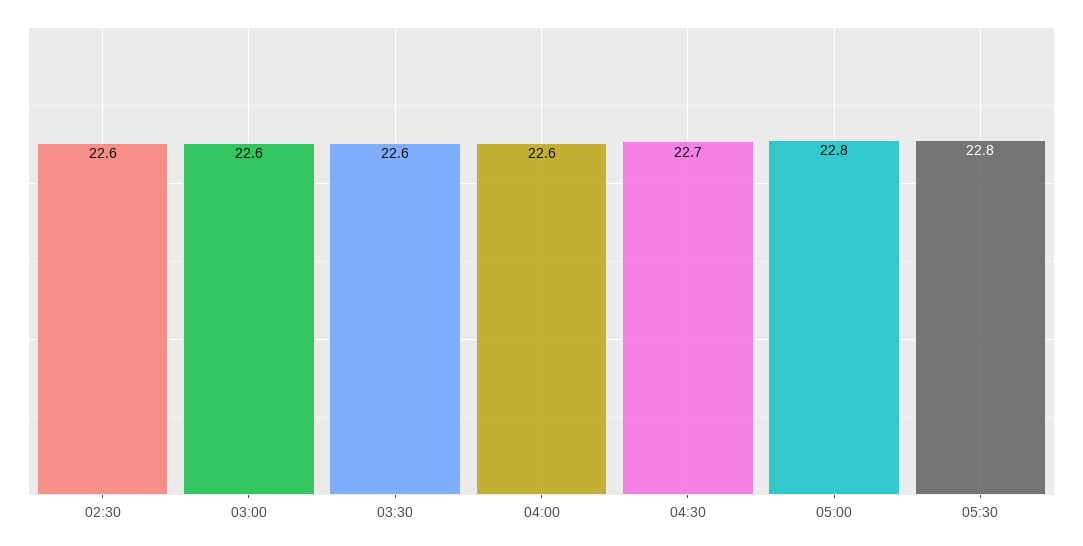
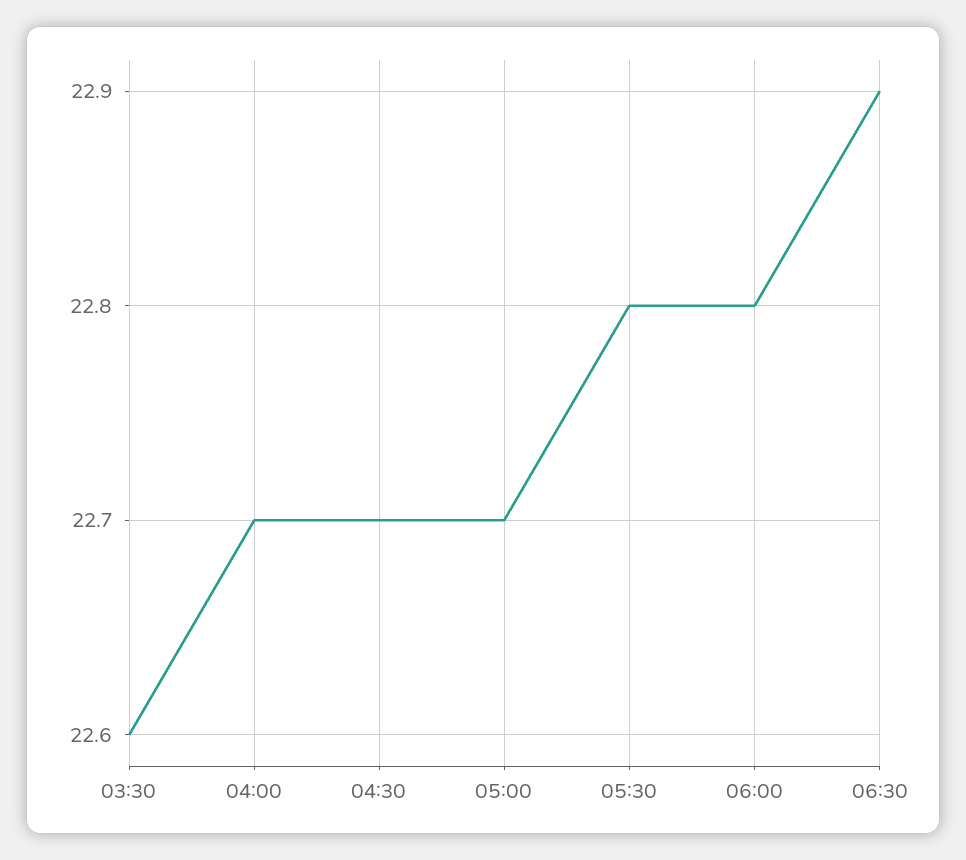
02:30: 22.6 -> none
03:00: 22.6 -> none
04:00: 22.6 -> 22.7
05:00: 22.8 -> 22.7
06:00: none -> 22.8
06:30: none -> 22.9

